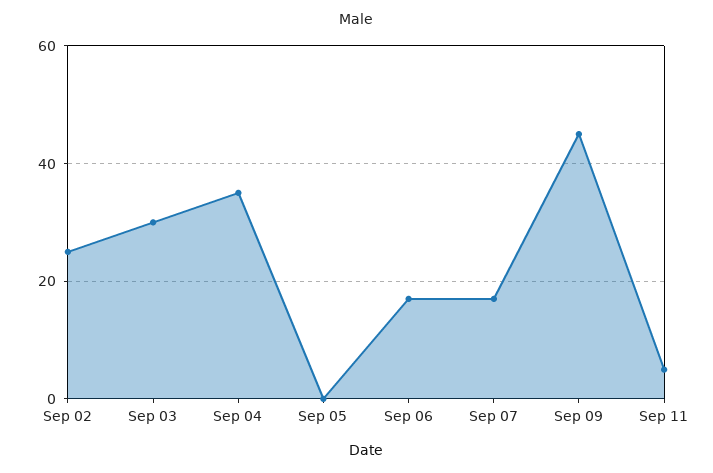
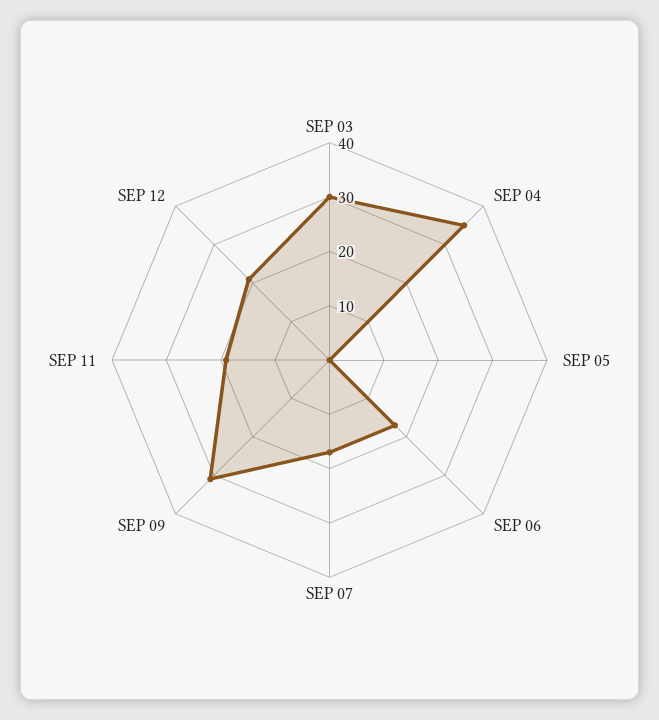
Sep 02: 25 -> none
Sep 09: 45 -> 30
Sep 11: 5 -> 20
SEP 12: none -> 20

